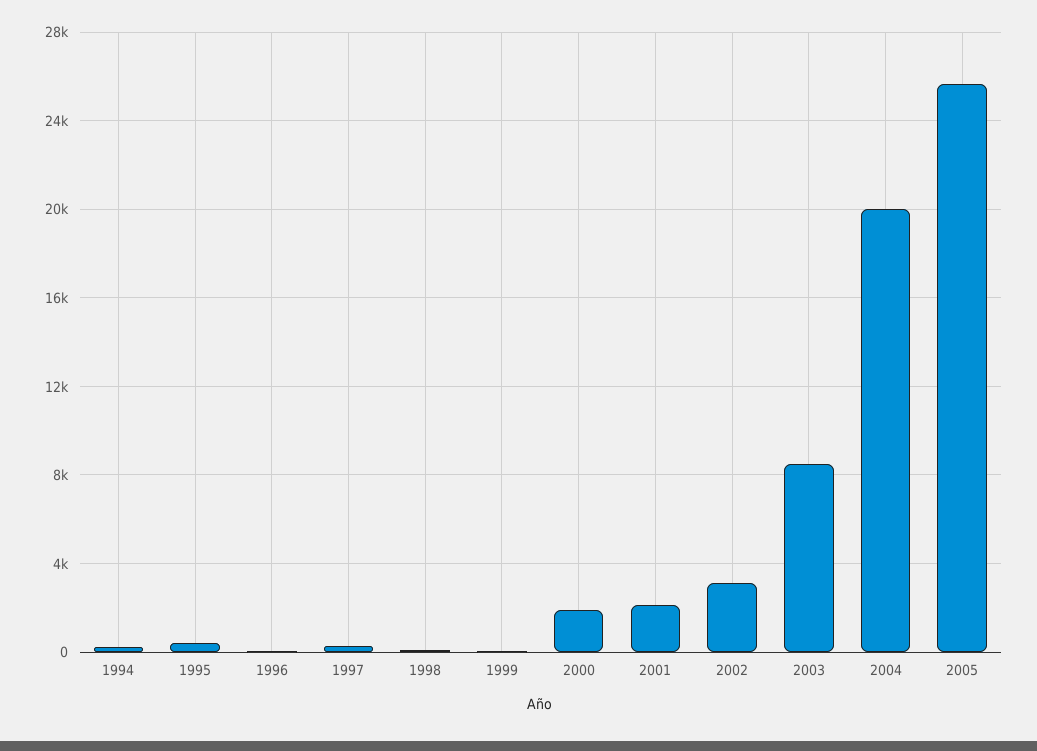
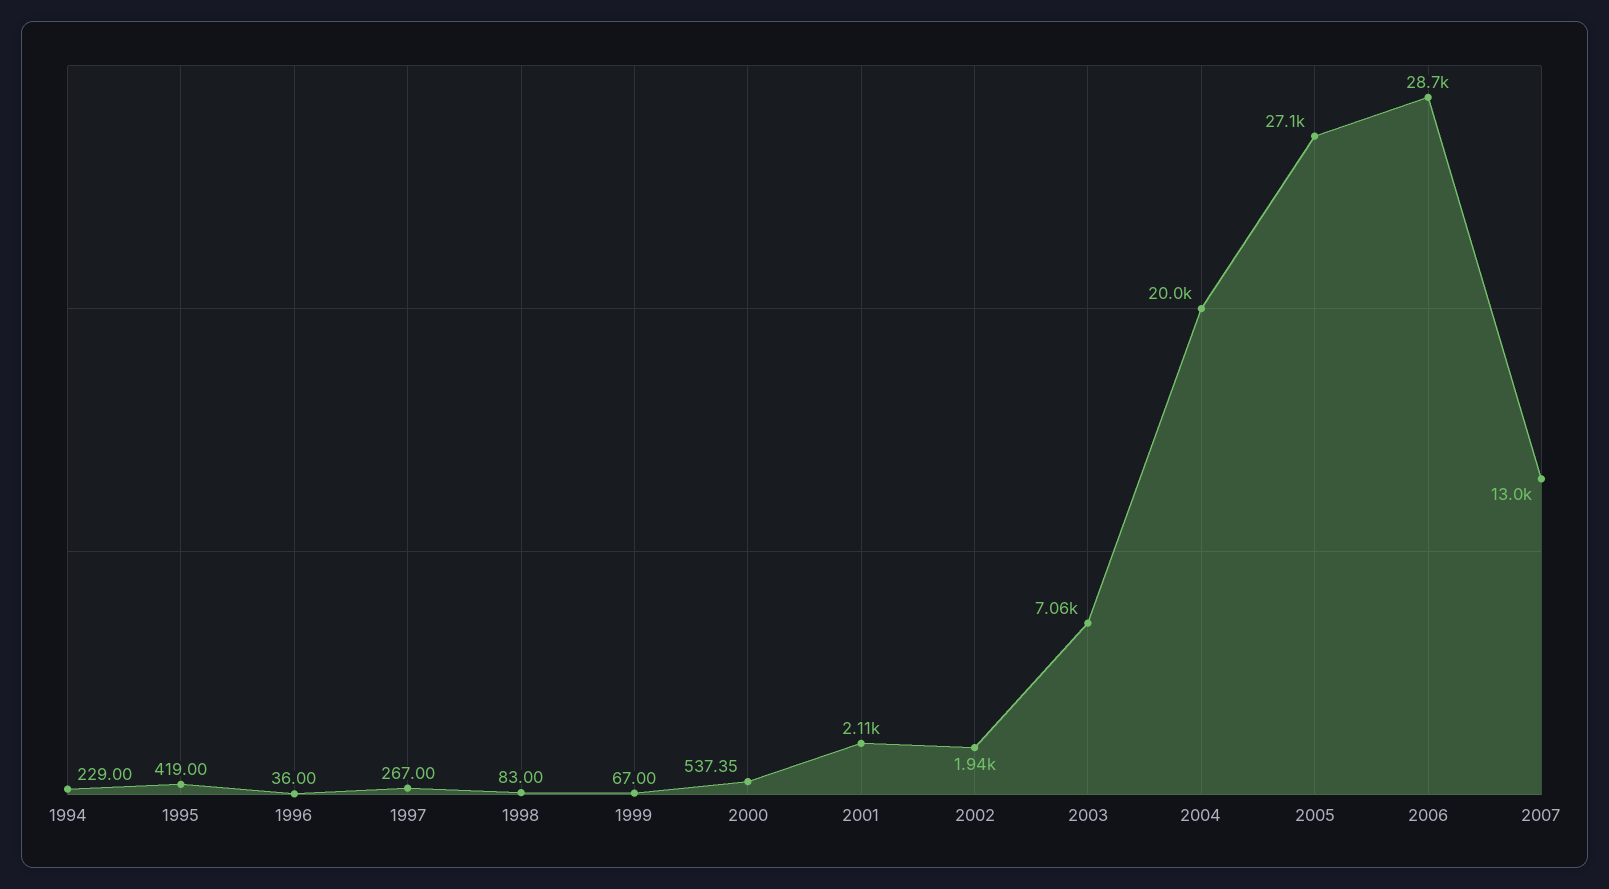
2000: 2000 -> 537.35
2002: 3000 -> 1940
2003: 8500 -> 7060
2005: 25500 -> 27100
2006: none -> 28700
2007: none -> 13000

